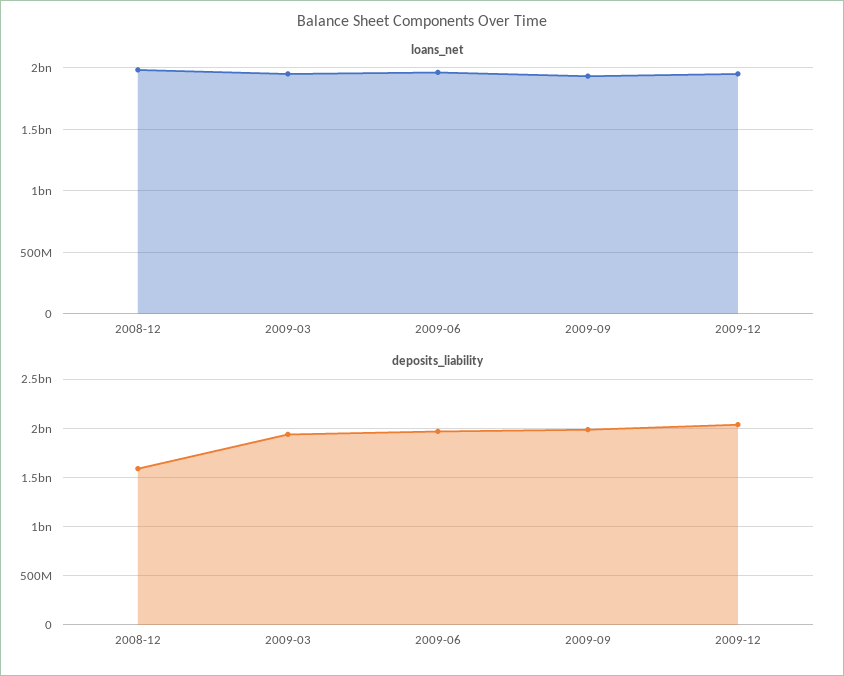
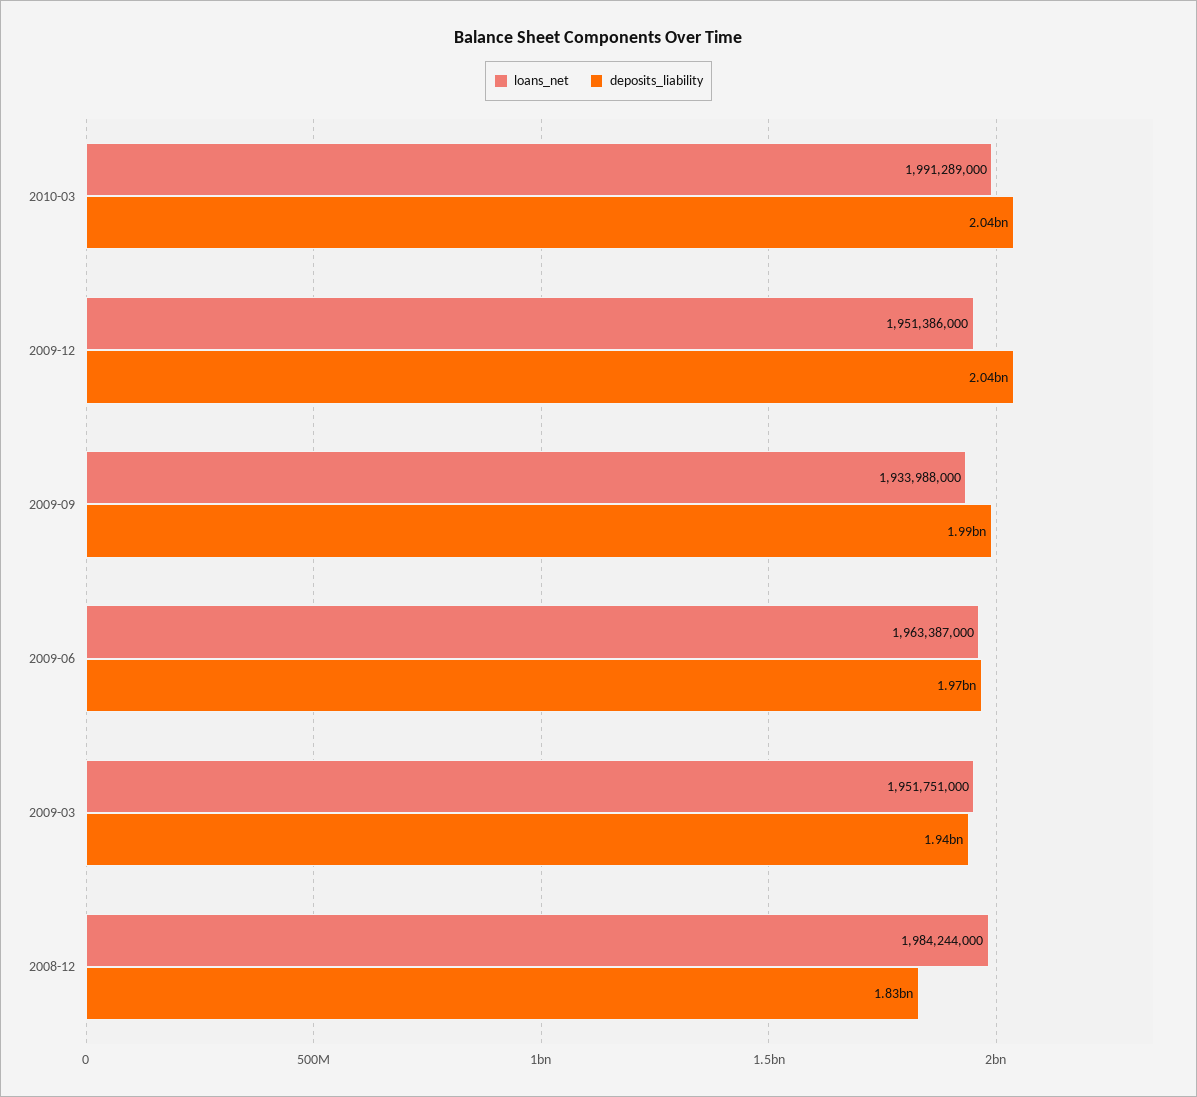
deposits_liability, 2008-12: 1600000000 -> 1830000000
loans_net, 2010-03: none -> 1991289000
deposits_liability, 2010-03: none -> 2040000000

